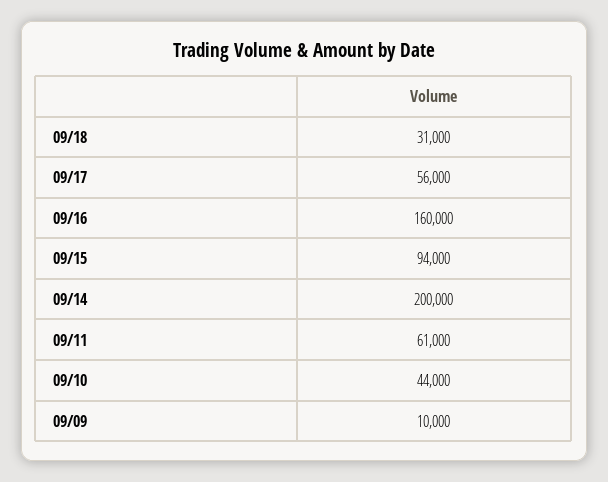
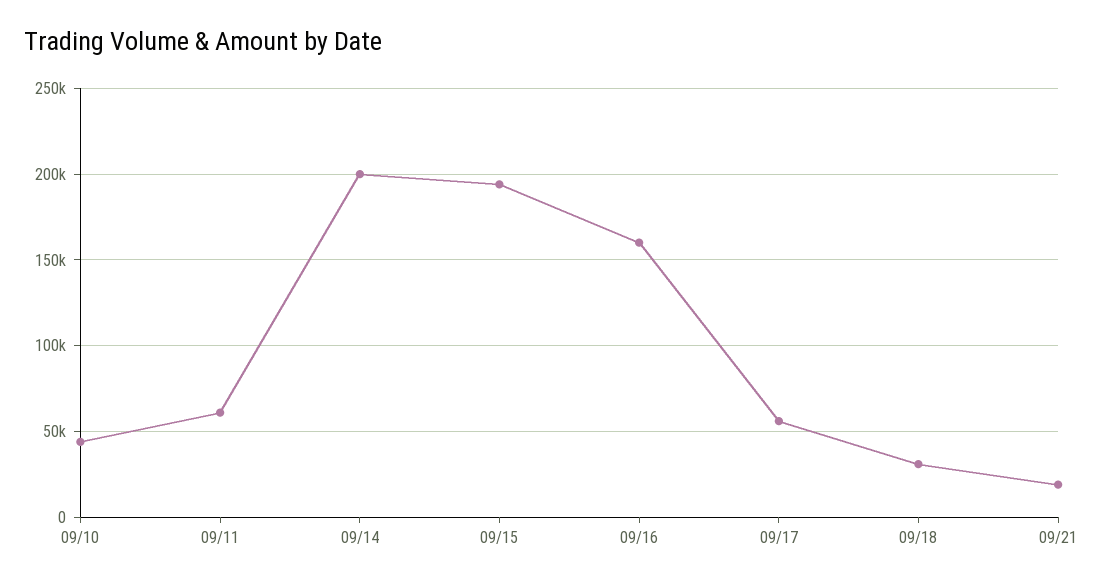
09/15: 94000 -> 195000
09/09: 10000 -> none
09/21: none -> 20000

